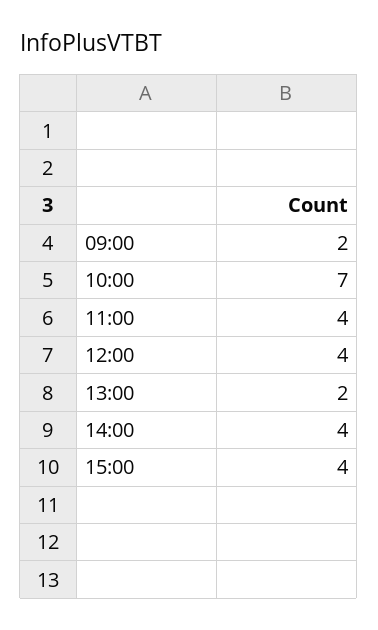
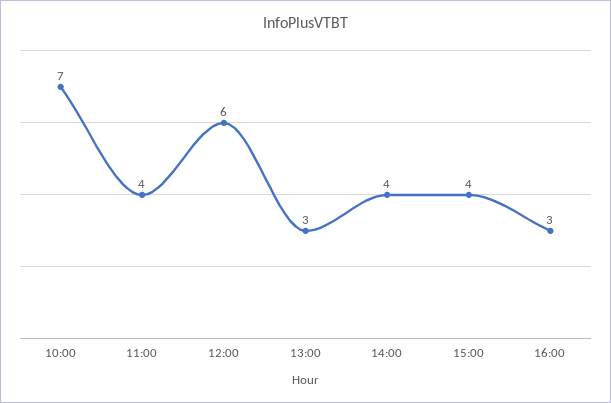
09:00: 2 -> none
12:00: 4 -> 6
13:00: 2 -> 3
16:00: none -> 3

